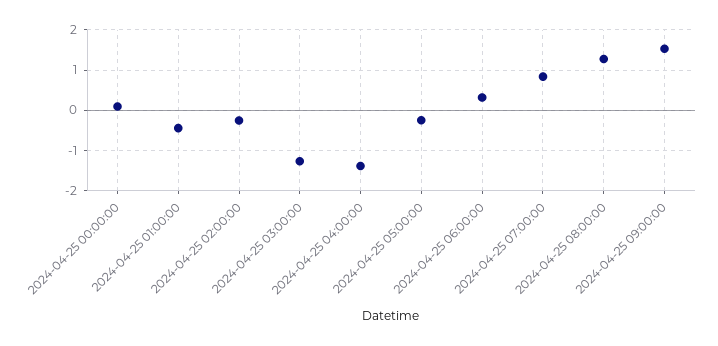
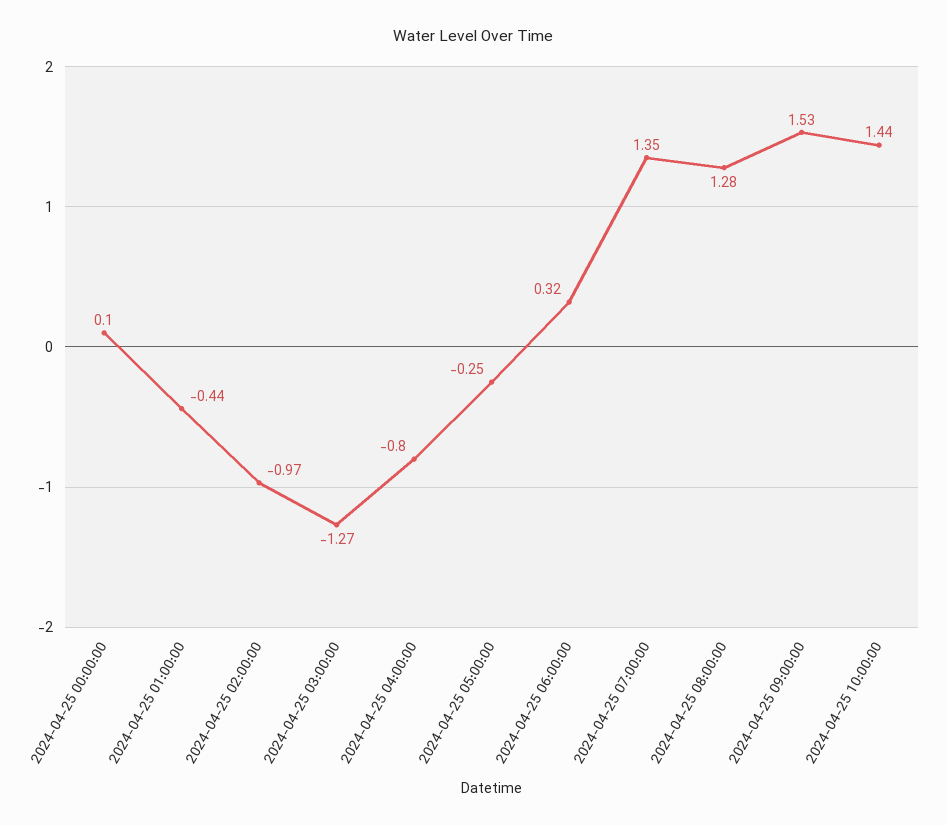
2024-04-25 02:00:00: -0.2 -> -0.97
2024-04-25 04:00:00: -1.4 -> -0.8
2024-04-25 07:00:00: 0.8 -> 1.35
2024-04-25 10:00:00: none -> 1.44

